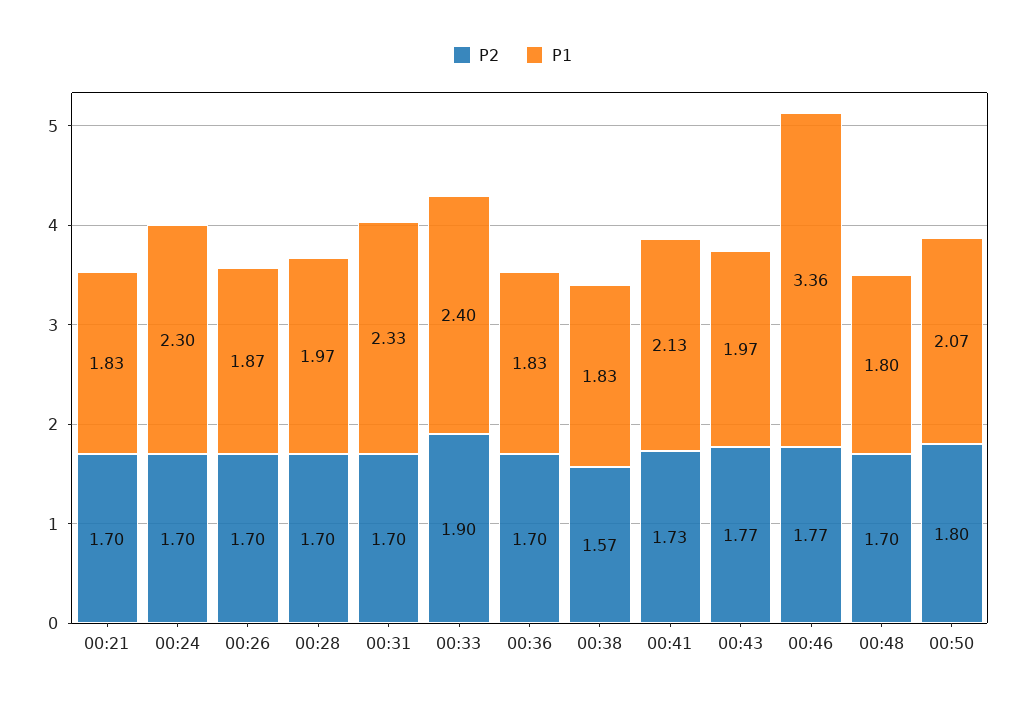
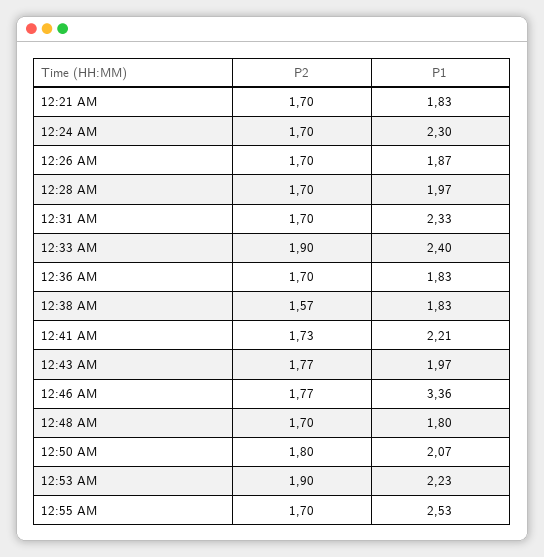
P1, 00:41: 2.13 -> 2.21
P2, 12:53 AM: none -> 1.9
P1, 12:53 AM: none -> 2.23
P2, 12:55 AM: none -> 1.7
P1, 12:55 AM: none -> 2.53

